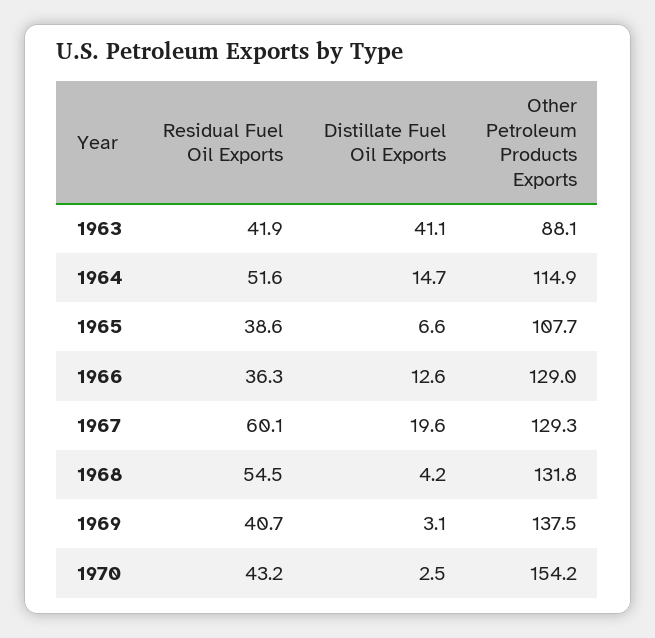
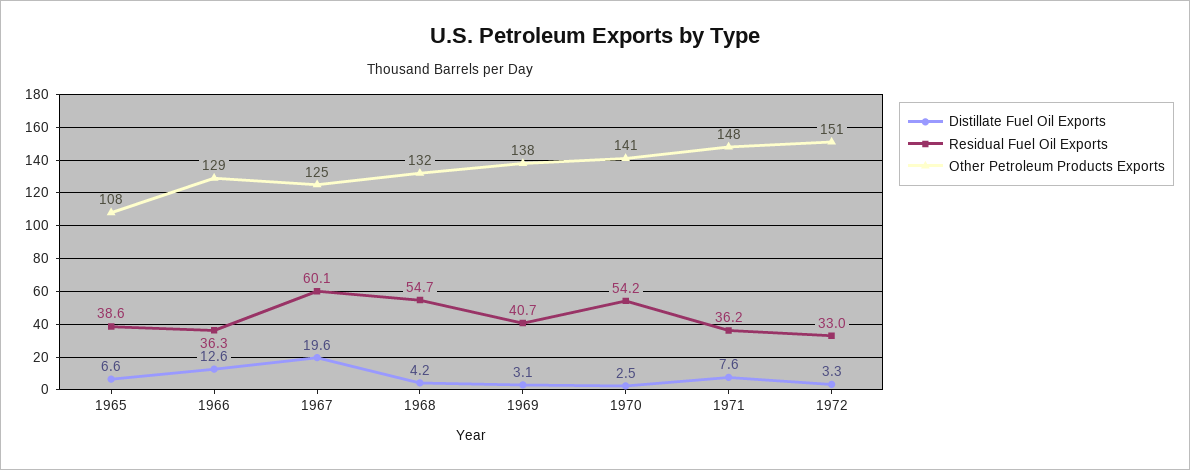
Residual Fuel Oil Exports, 1963: 41.9 -> none
Distillate Fuel Oil Exports, 1963: 41.1 -> none
Other Petroleum Products Exports, 1963: 88.1 -> none
Residual Fuel Oil Exports, 1964: 51.6 -> none
Distillate Fuel Oil Exports, 1964: 14.7 -> none
Other Petroleum Products Exports, 1964: 114.9 -> none
Other Petroleum Products Exports, 1967: 129.3 -> 125
Residual Fuel Oil Exports, 1968: 54.5 -> 54.7
Residual Fuel Oil Exports, 1970: 43.2 -> 54.2
Other Petroleum Products Exports, 1970: 154.2 -> 141
Distillate Fuel Oil Exports, 1971: none -> 7.6
Residual Fuel Oil Exports, 1971: none -> 36.2
Other Petroleum Products Exports, 1971: none -> 148
Distillate Fuel Oil Exports, 1972: none -> 3.3
Residual Fuel Oil Exports, 1972: none -> 33
Other Petroleum Products Exports, 1972: none -> 151

